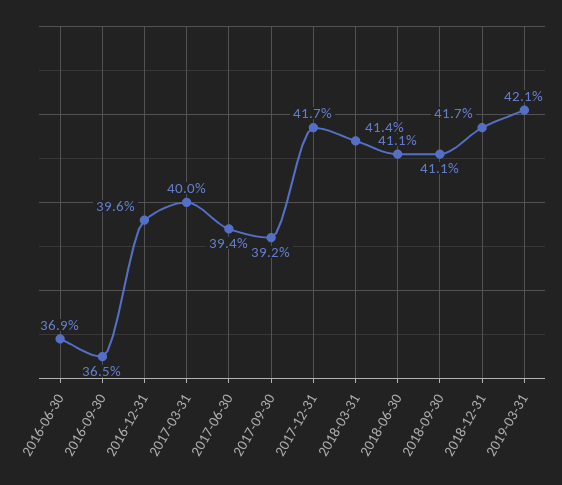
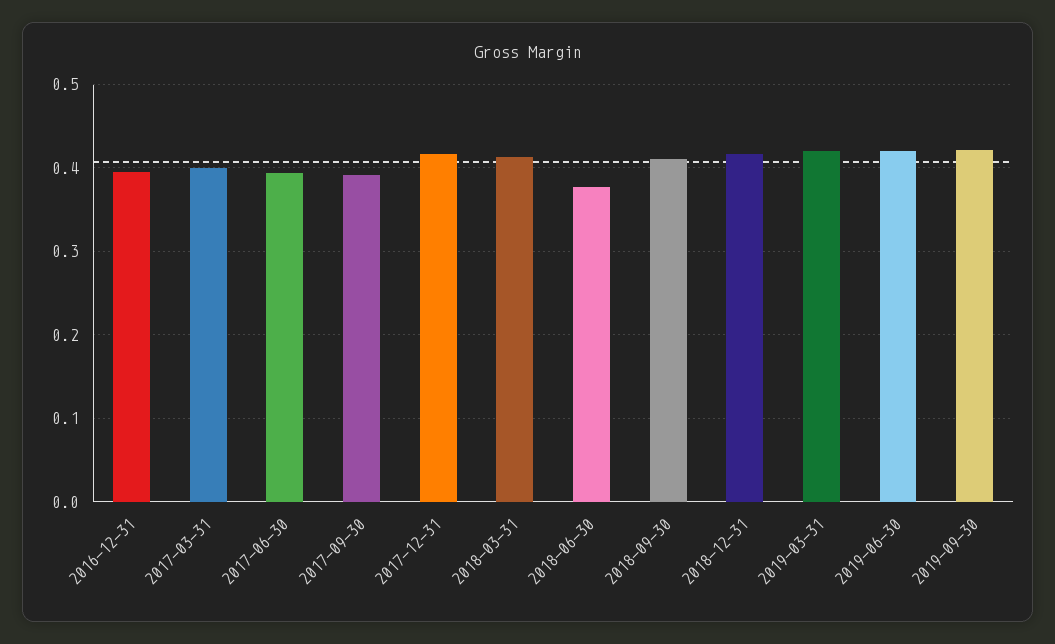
2016-06-30: 0.369 -> none
2016-09-30: 0.365 -> none
2018-06-30: 0.411 -> 0.38
2019-06-30: none -> 0.42
2019-09-30: none -> 0.42

